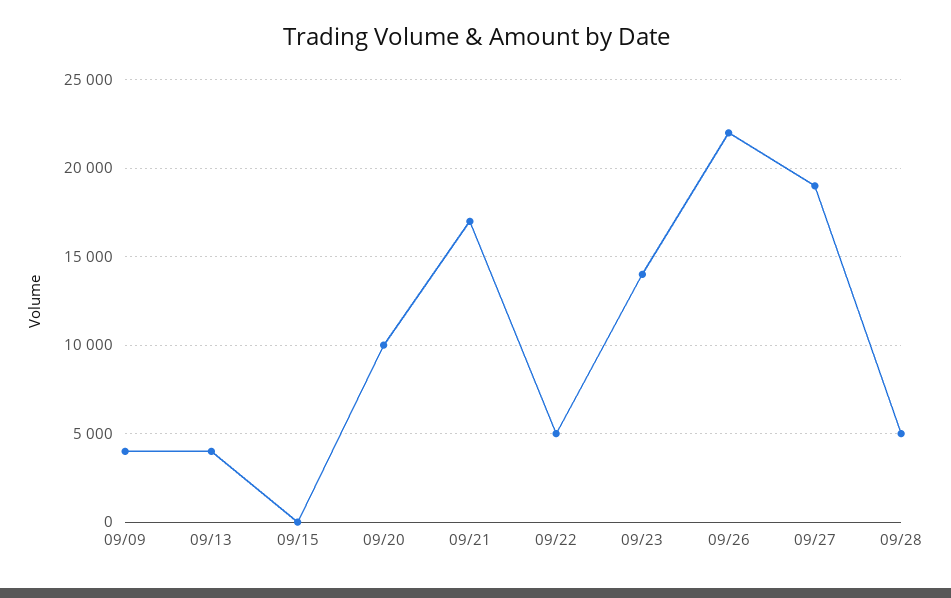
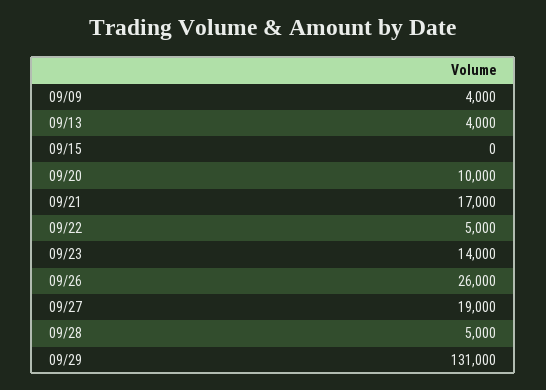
09/26: 22000 -> 26000
09/29: none -> 131000

